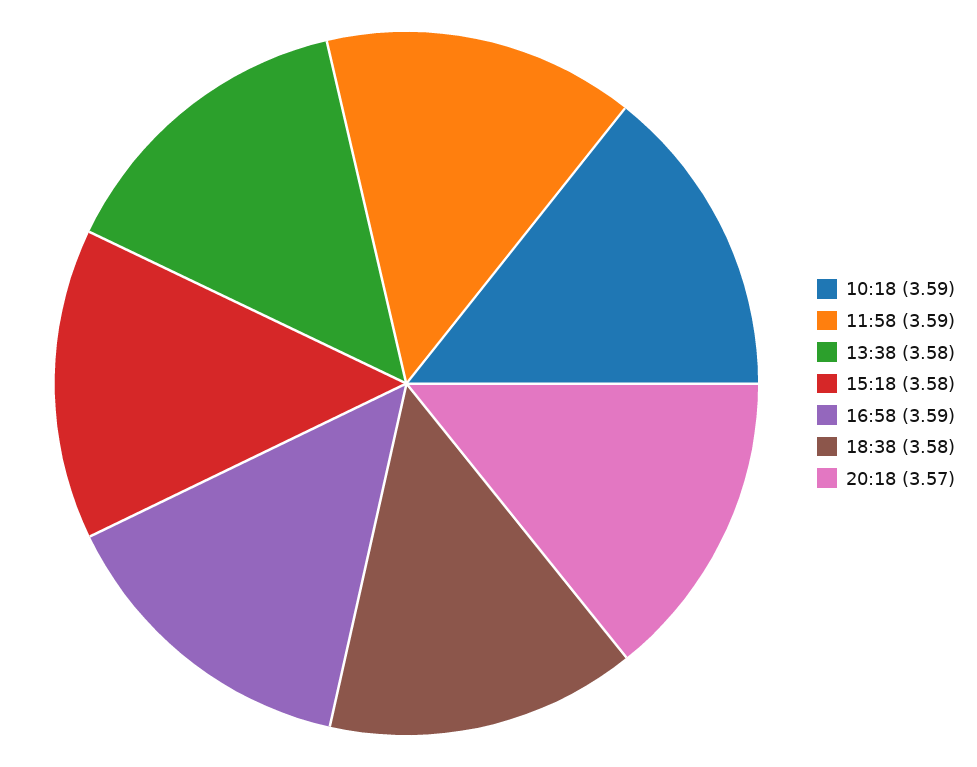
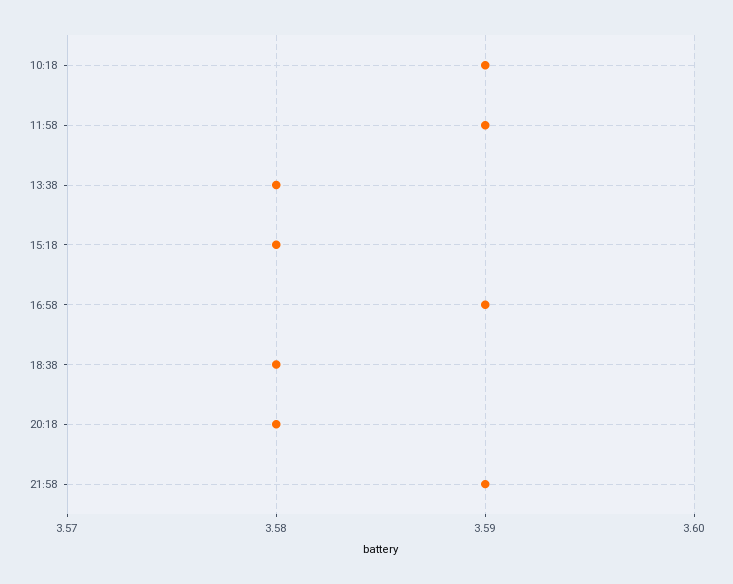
20:18: 3.57 -> 3.58
21:58: none -> 3.59

